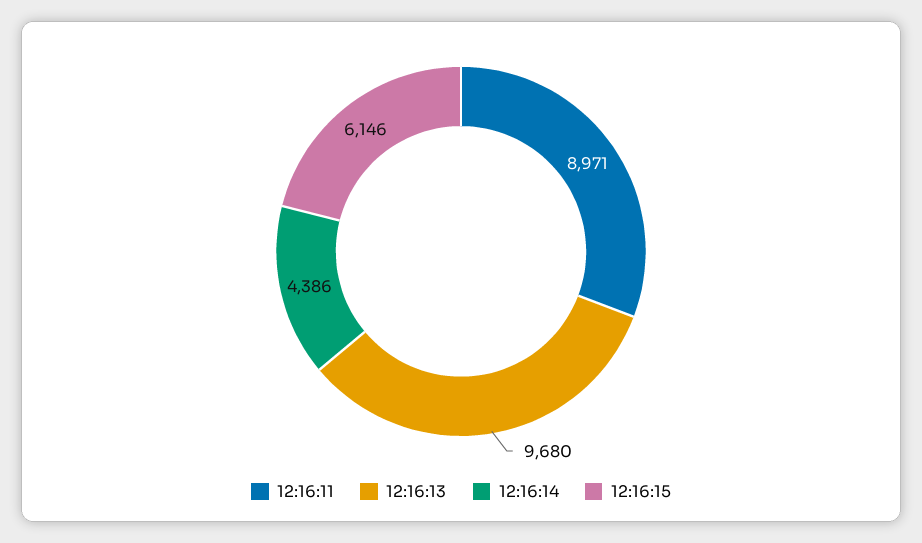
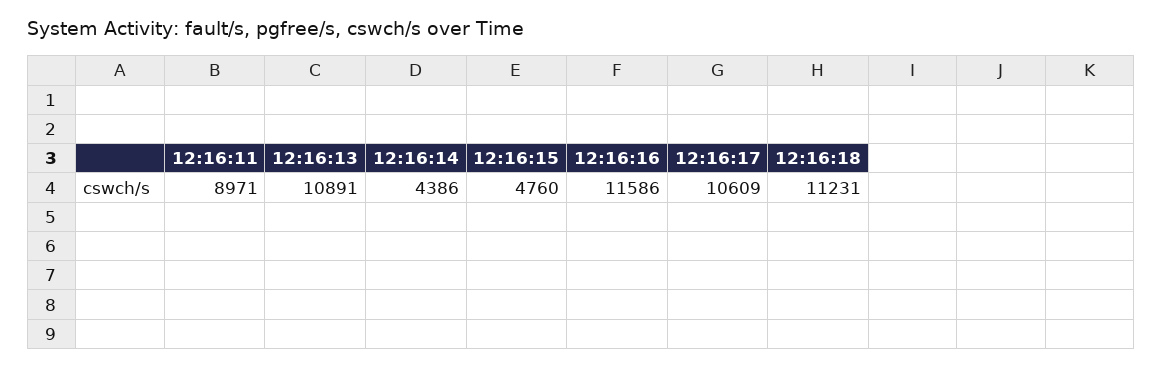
12:16:13: 9680 -> 10891
12:16:15: 6146 -> 4760
12:16:16: none -> 11586
12:16:17: none -> 10609
12:16:18: none -> 11231

